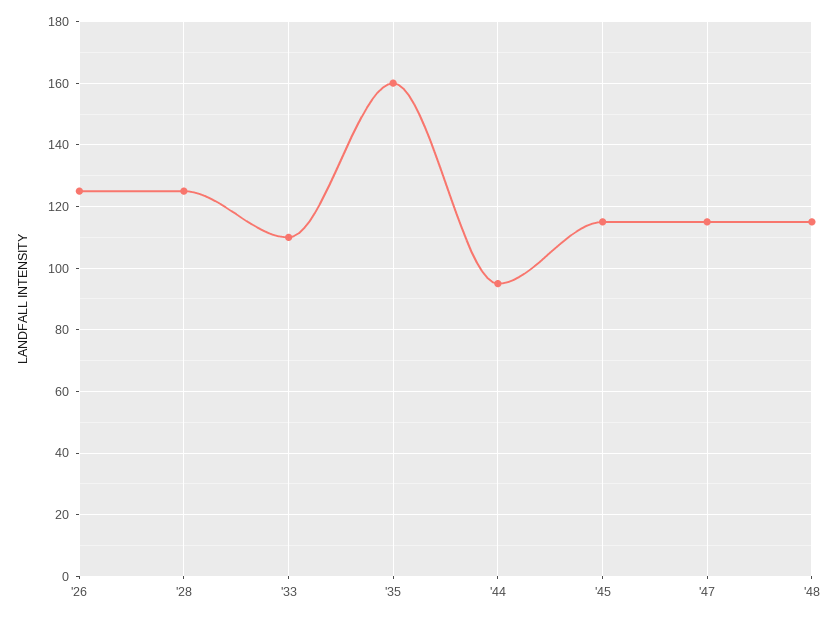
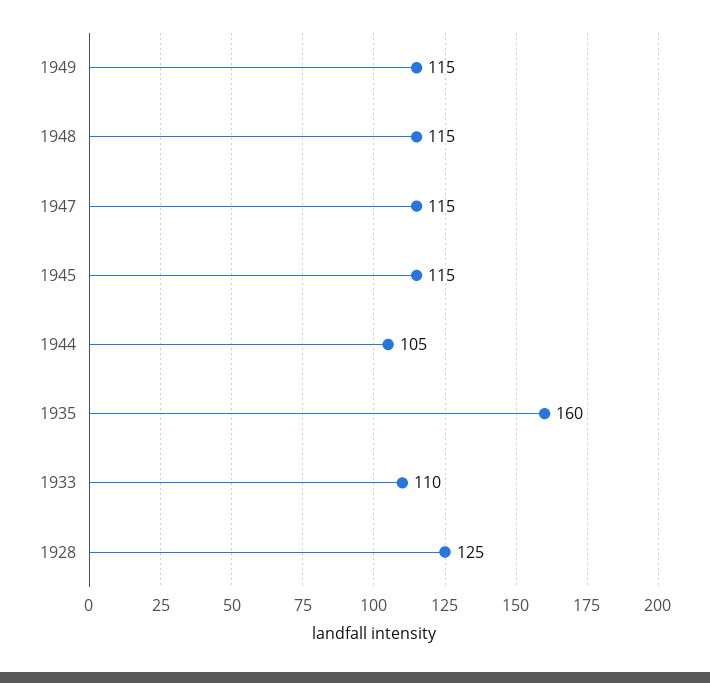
'26: 125 -> none
'44: 95 -> 105
1949: none -> 115

